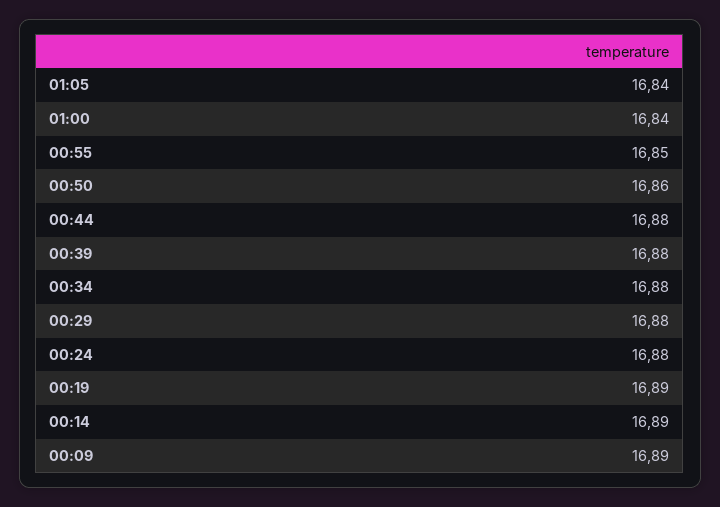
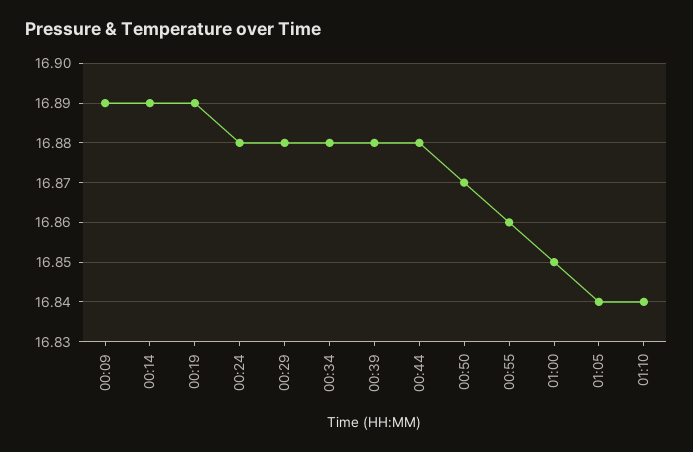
01:00: 16.84 -> 16.85
00:55: 16.85 -> 16.86
00:50: 16.86 -> 16.87
01:10: none -> 16.84

